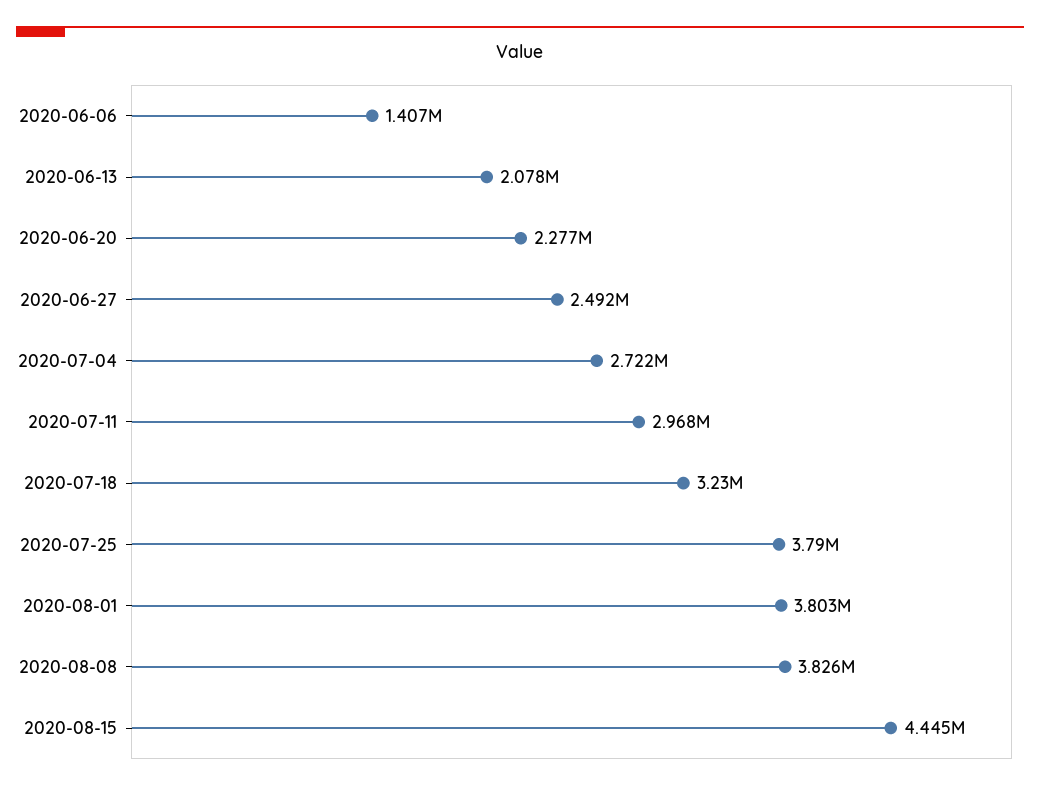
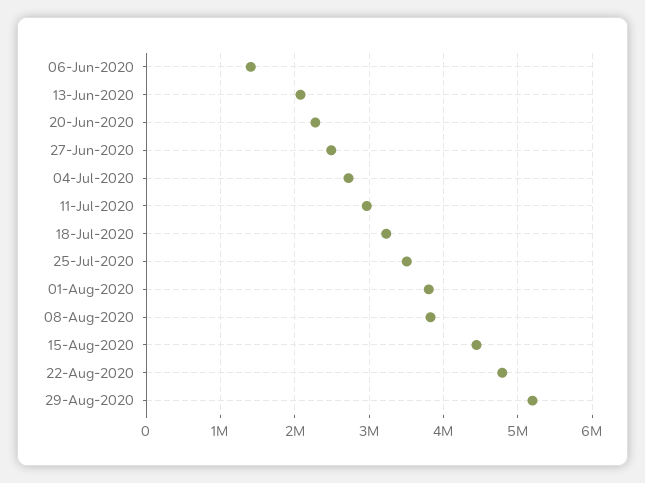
2020-07-25: 3790000 -> 3500000
22-Aug-2020: none -> 4800000
29-Aug-2020: none -> 5200000

